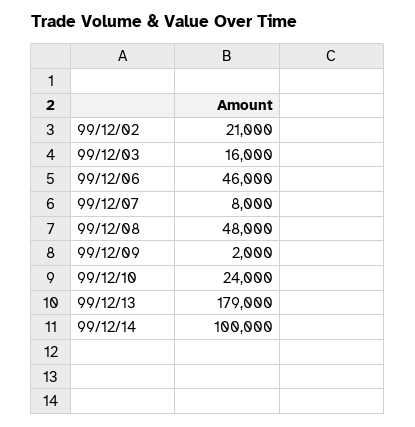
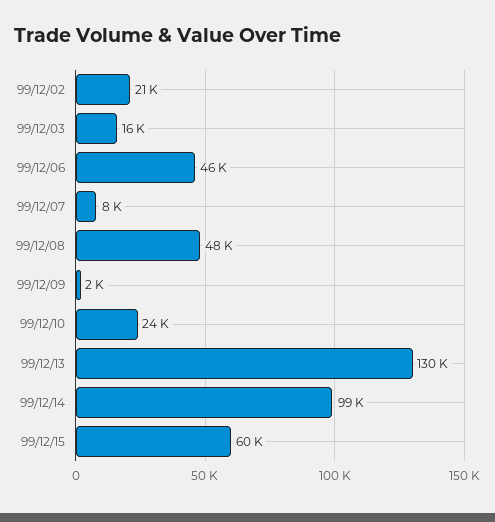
99/12/13: 179000 -> 130000
99/12/14: 100000 -> 99000
99/12/15: none -> 60000

